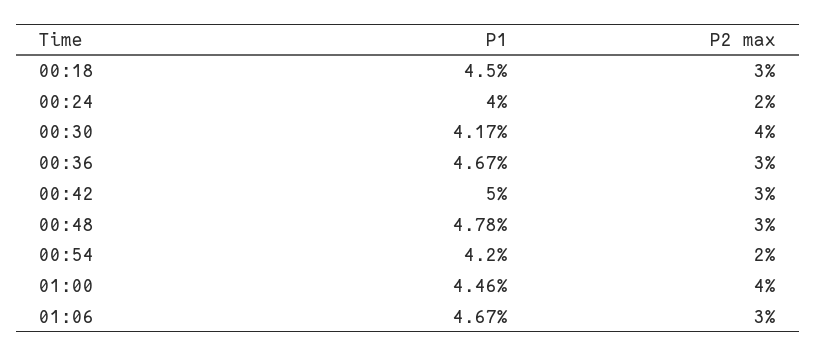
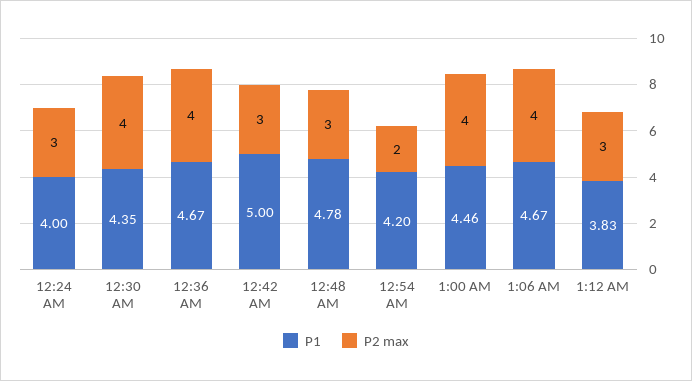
P1, 00:18: 4.5 -> none
P2 max, 00:18: 3 -> none
P2 max, 00:24: 2 -> 3
P1, 00:30: 4.17 -> 4.35
P2 max, 00:36: 3 -> 4
P2 max, 01:06: 3 -> 4
P1, 1:12 AM: none -> 3.83
P2 max, 1:12 AM: none -> 3

